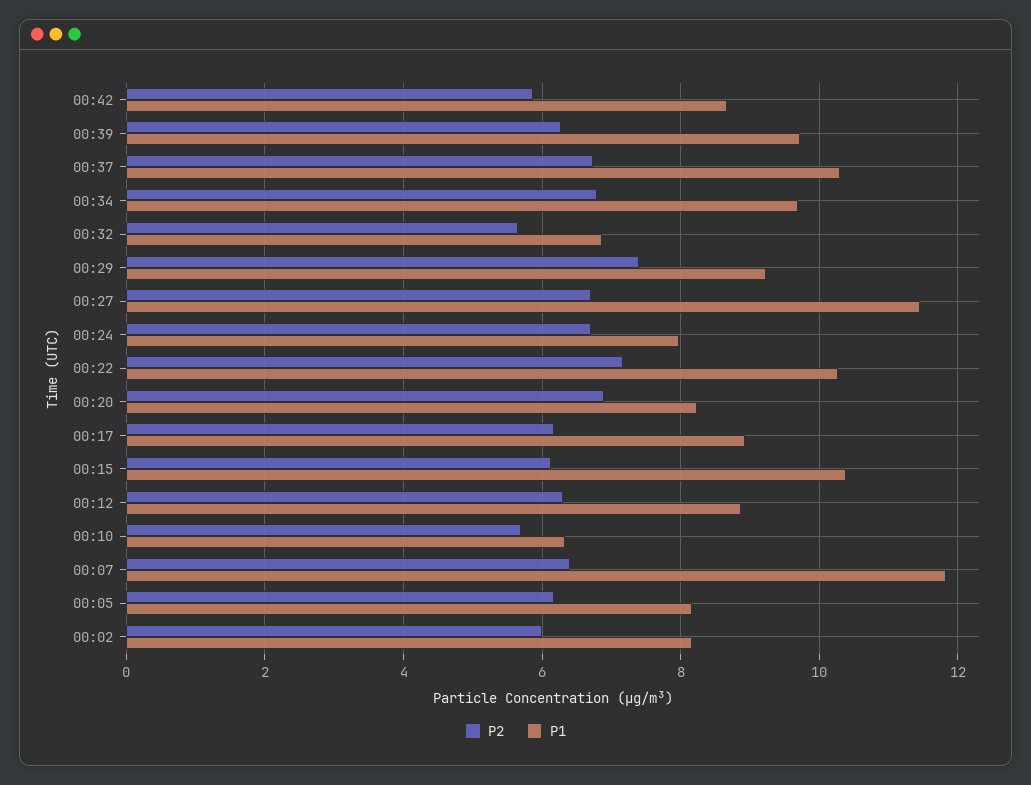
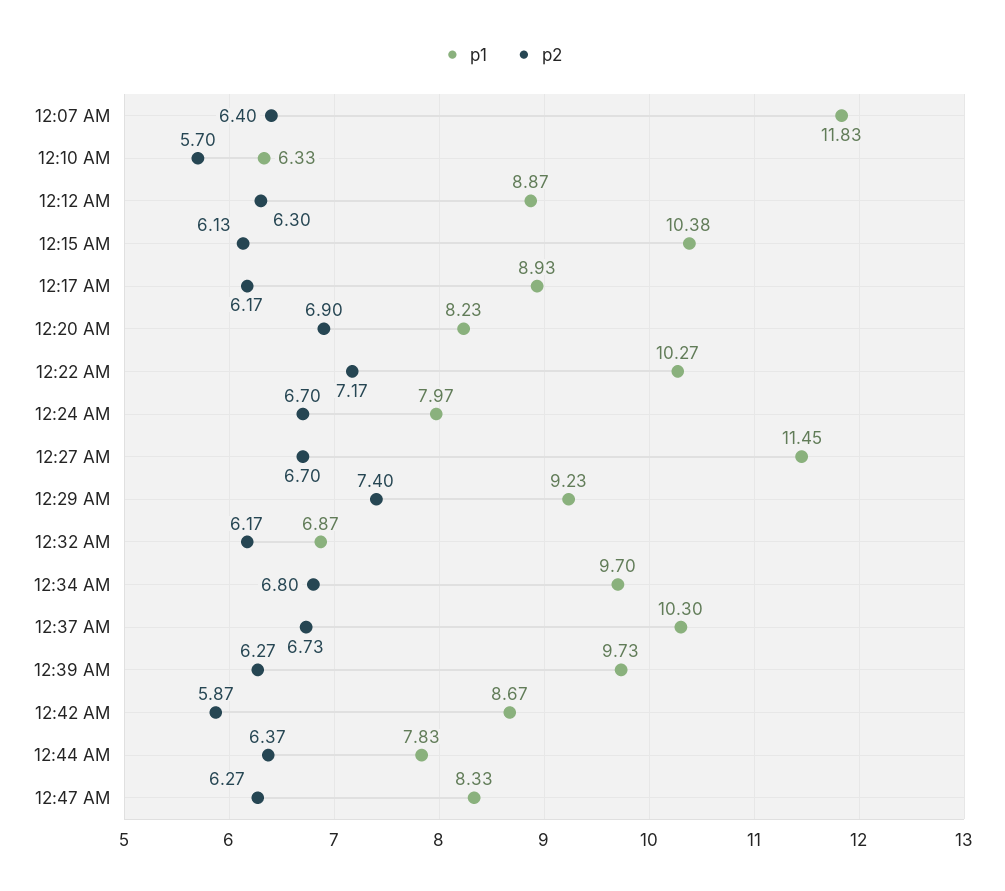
P2, 00:32: 5.6 -> 6.17
P2, 00:05: 6.2 -> none
P1, 00:05: 8.2 -> none
P2, 00:02: 6 -> none
P1, 00:02: 8.2 -> none
P1, 12:44 AM: none -> 7.83
P2, 12:44 AM: none -> 6.37
P1, 12:47 AM: none -> 8.33
P2, 12:47 AM: none -> 6.27

